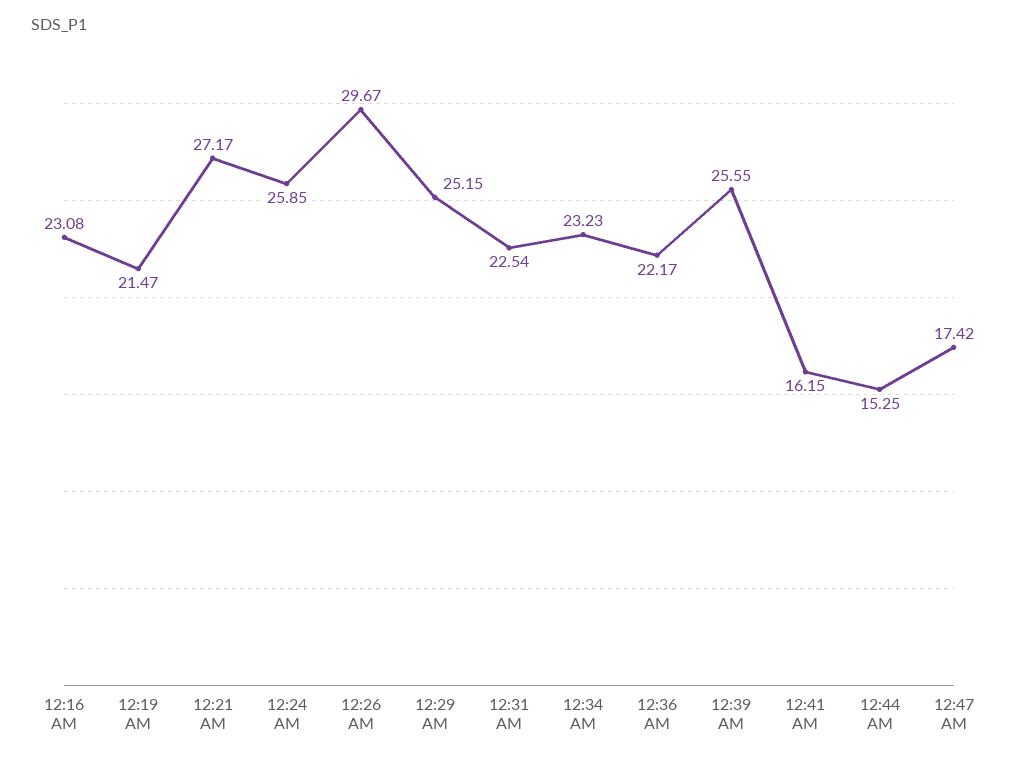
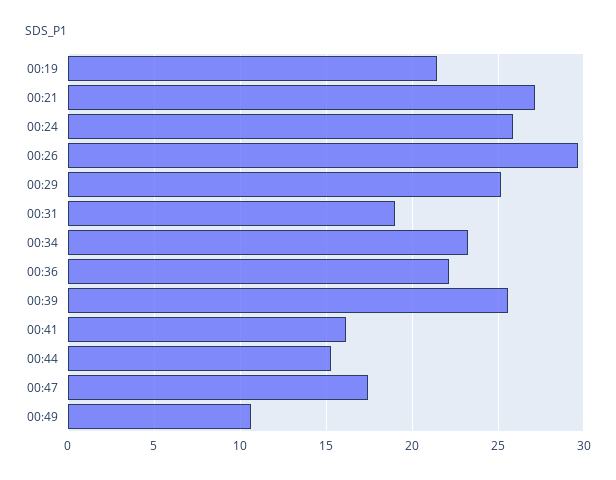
12:16 AM: 23.08 -> none
12:31 AM: 22.54 -> 19
00:49: none -> 10.5

